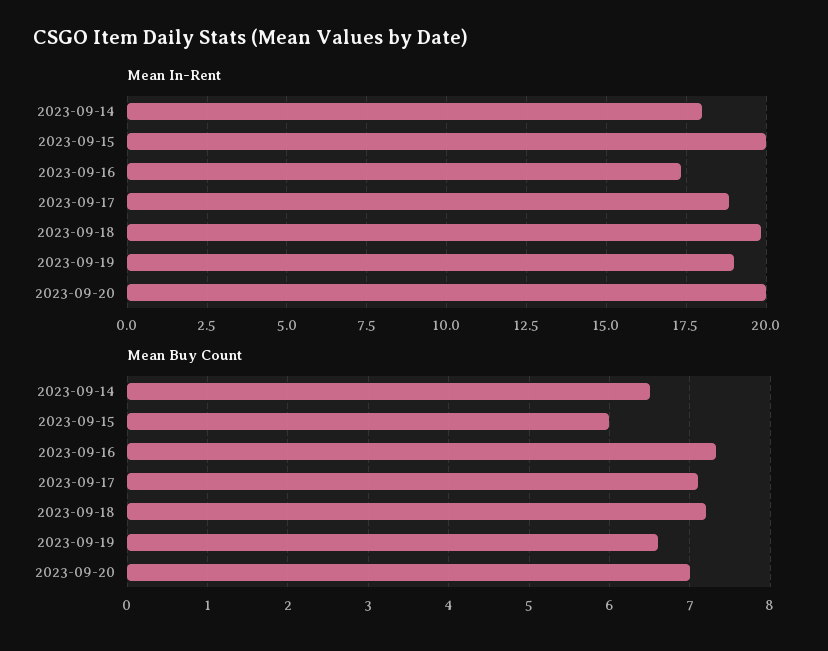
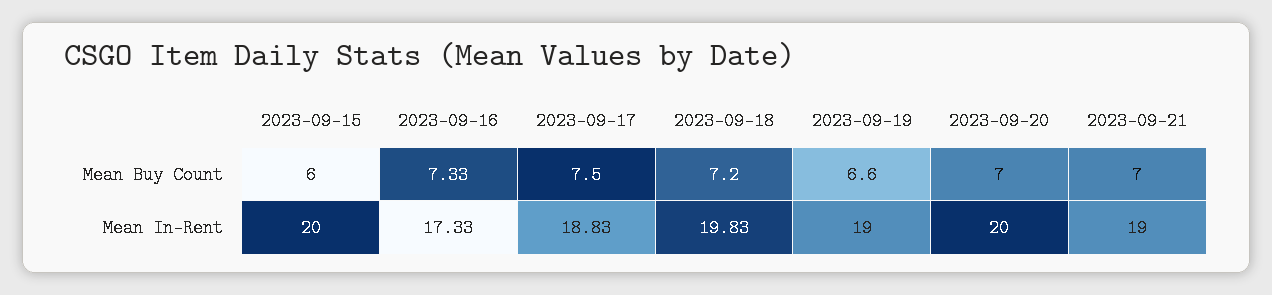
Mean In-Rent, 2023-09-14: 18 -> none
Mean Buy Count, 2023-09-14: 6.5 -> none
Mean Buy Count, 2023-09-17: 7.1 -> 7.5
Mean Buy Count, 2023-09-21: none -> 7
Mean In-Rent, 2023-09-21: none -> 19

